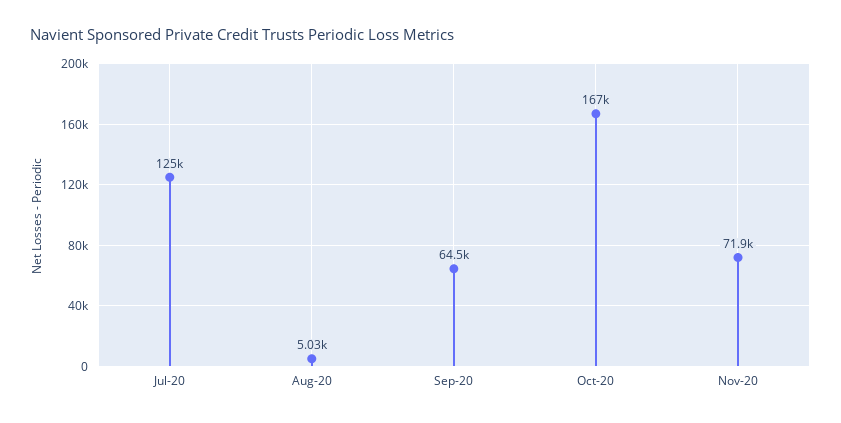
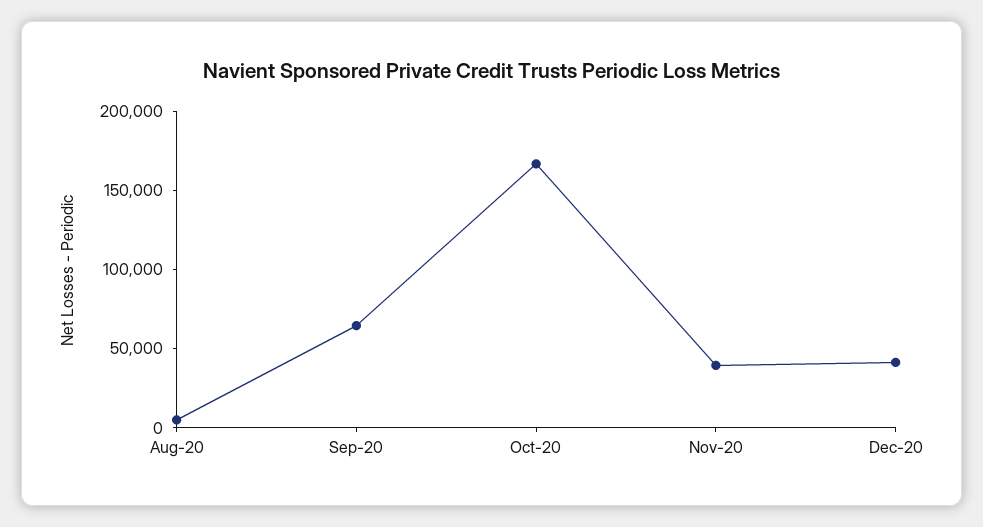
Jul-20: 125000 -> none
Nov-20: 71900 -> 40000
Dec-20: none -> 40000

